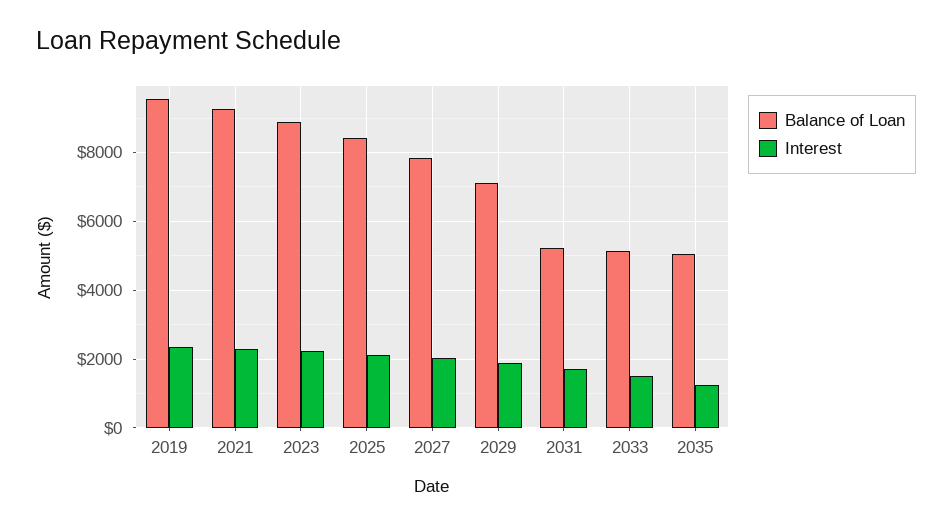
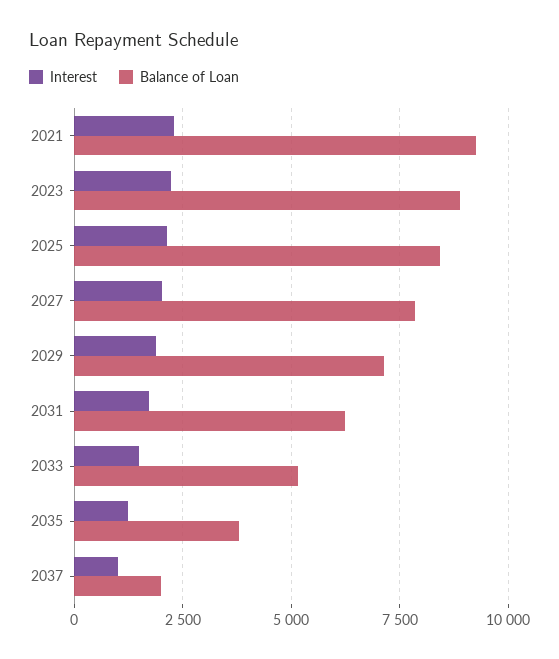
Balance of Loan, 2019: 9600 -> none
Interest, 2019: 2400 -> none
Balance of Loan, 2031: 5200 -> 6250
Balance of Loan, 2035: 5000 -> 3750
Interest, 2037: none -> 1000
Balance of Loan, 2037: none -> 2000

